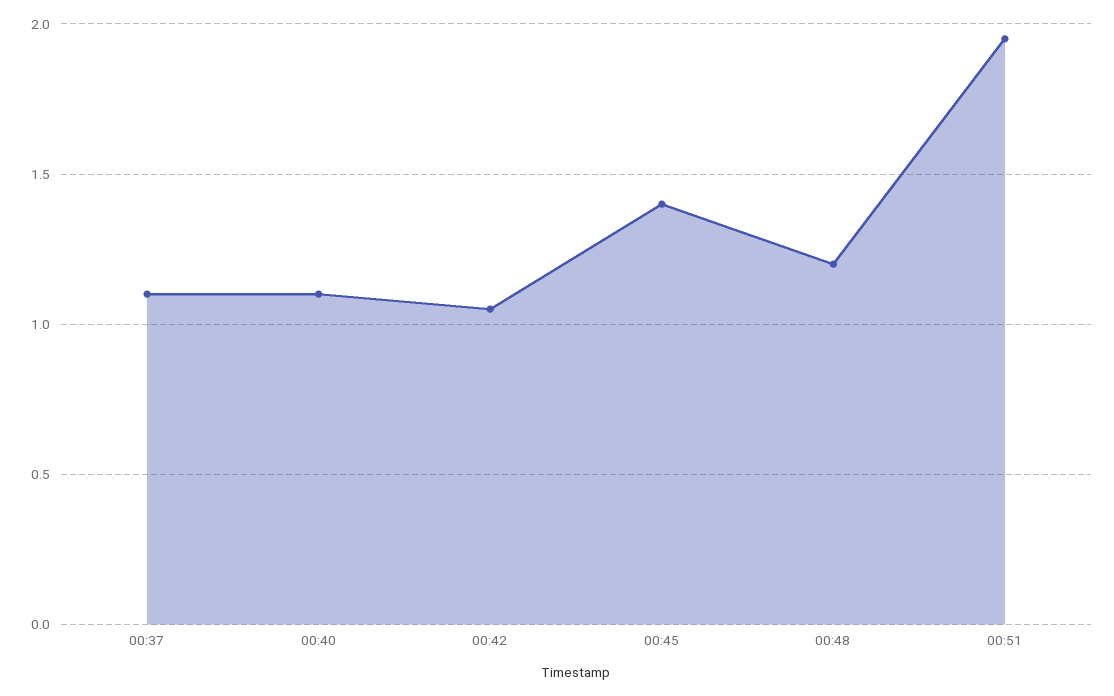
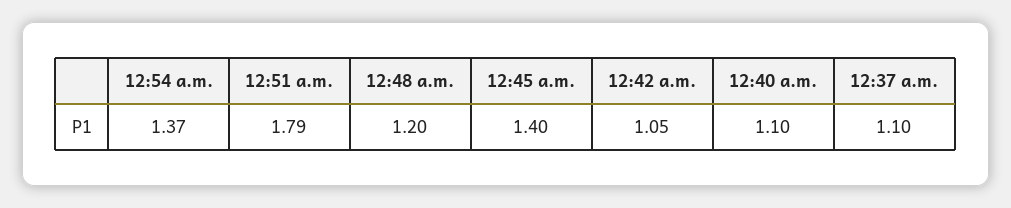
00:51: 1.95 -> 1.79
12:54 a.m.: none -> 1.37

